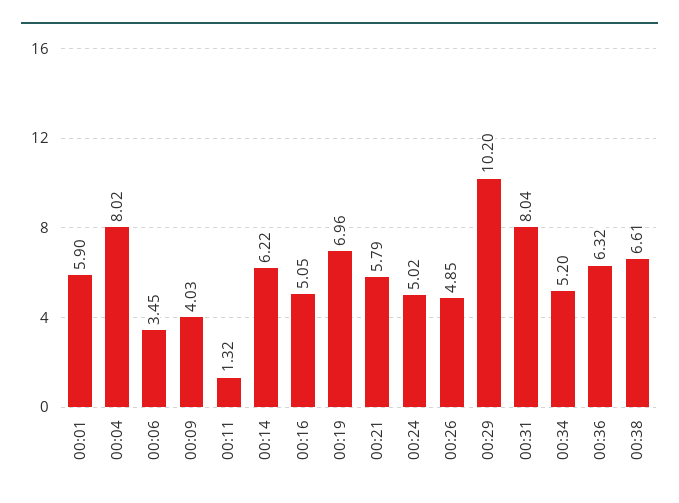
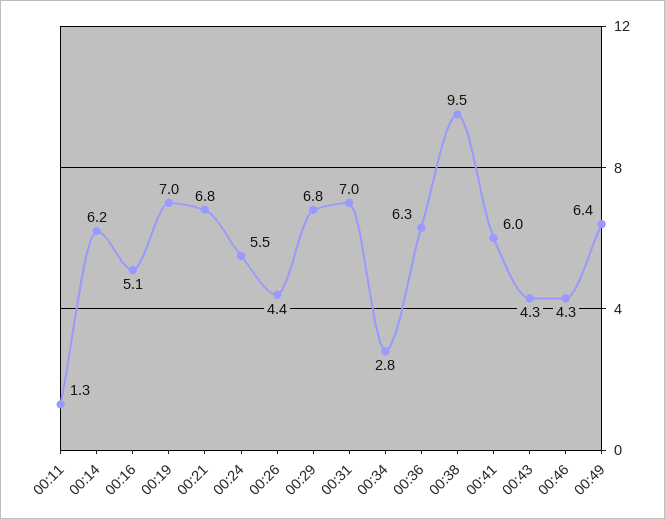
00:01: 5.9 -> none
00:04: 8.02 -> none
00:06: 3.45 -> none
00:09: 4.03 -> none
00:21: 5.79 -> 6.8
00:24: 5.02 -> 5.5
00:26: 4.85 -> 4.4
00:29: 10.2 -> 6.8
00:31: 8.04 -> 7
00:34: 5.2 -> 2.8
00:38: 6.61 -> 9.5
00:41: none -> 6
00:43: none -> 4.3
00:46: none -> 4.3
00:49: none -> 6.4

